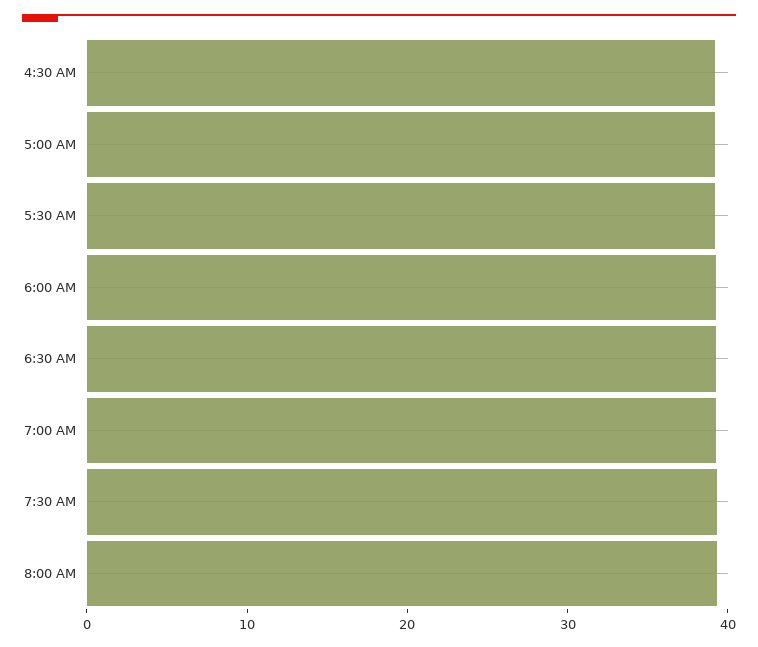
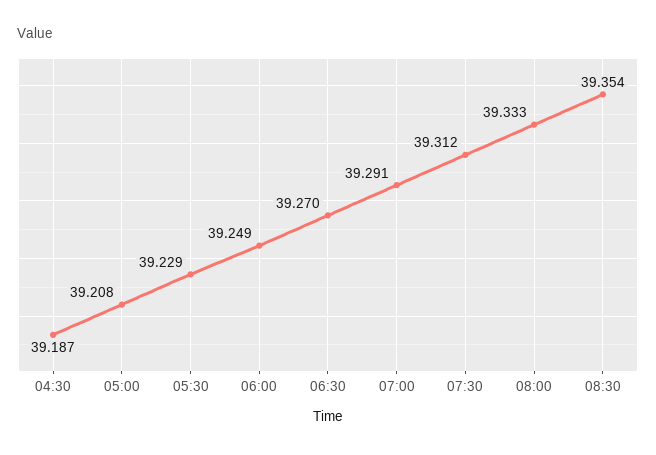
08:30: none -> 39.354

